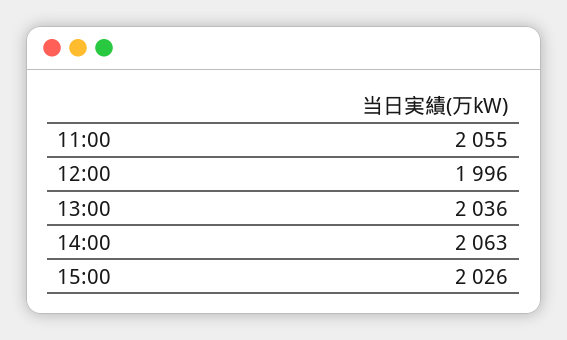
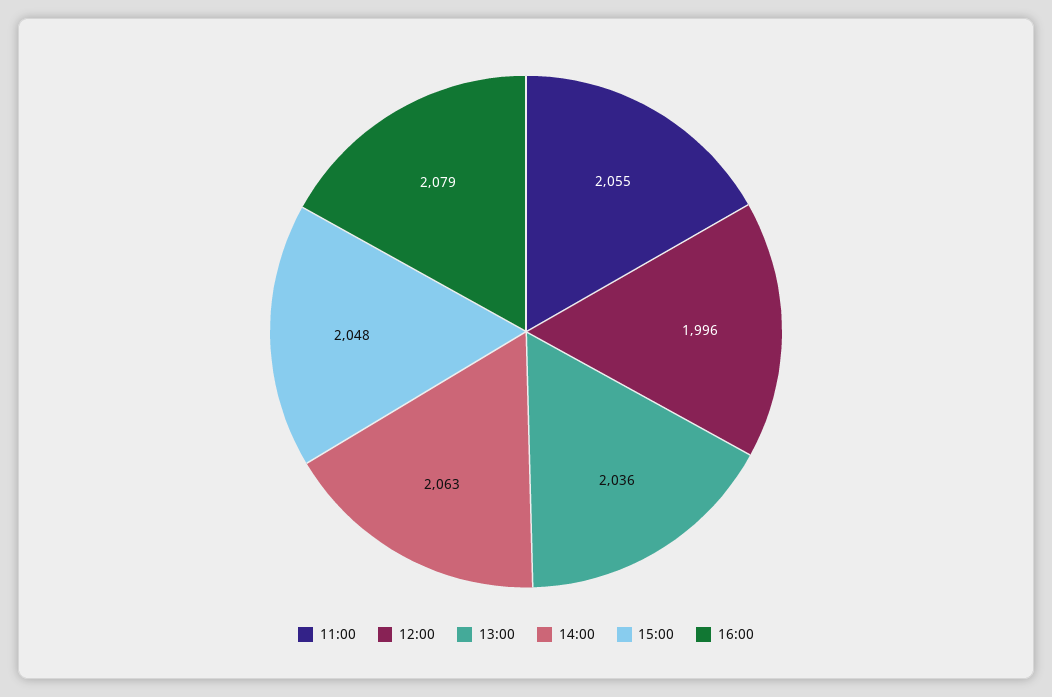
15:00: 2026 -> 2048
16:00: none -> 2079

